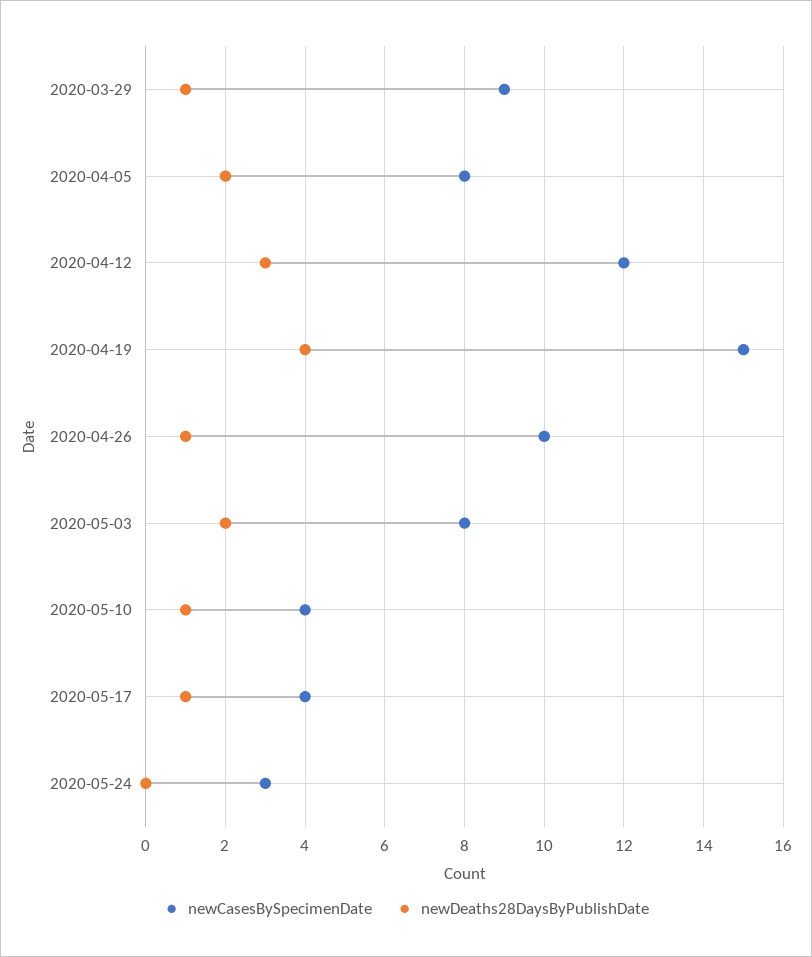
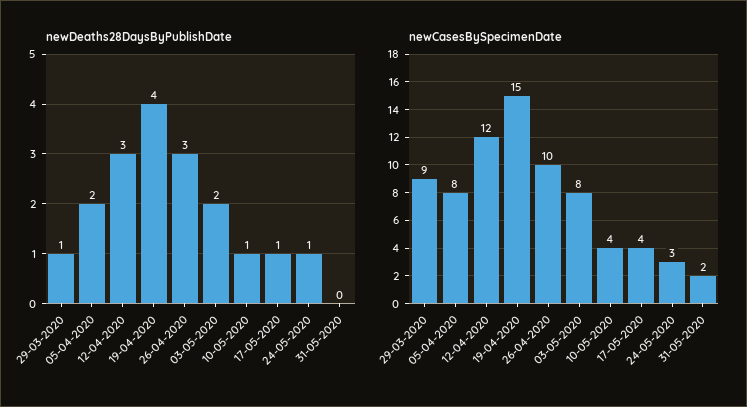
newDeaths28DaysByPublishDate, 2020-04-26: 1 -> 3
newDeaths28DaysByPublishDate, 2020-05-24: 0 -> 1
newDeaths28DaysByPublishDate, 31-05-2020: none -> 0
newCasesBySpecimenDate, 31-05-2020: none -> 2

